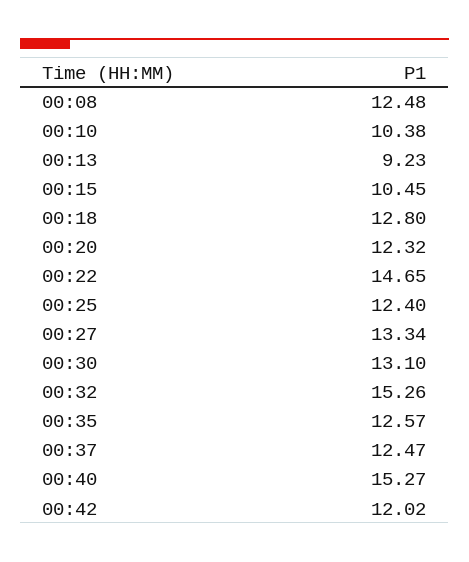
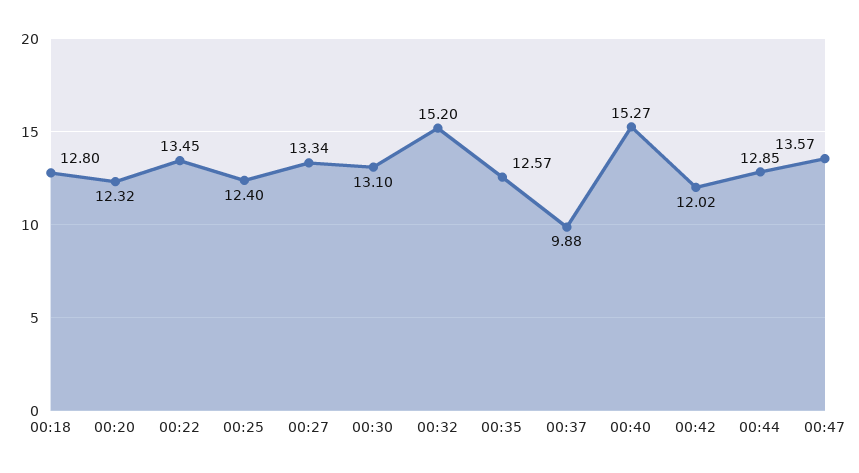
00:08: 12.48 -> none
00:10: 10.38 -> none
00:13: 9.23 -> none
00:15: 10.45 -> none
00:22: 14.65 -> 13.45
00:32: 15.26 -> 15.2
00:37: 12.47 -> 9.88
00:44: none -> 12.85
00:47: none -> 13.57

